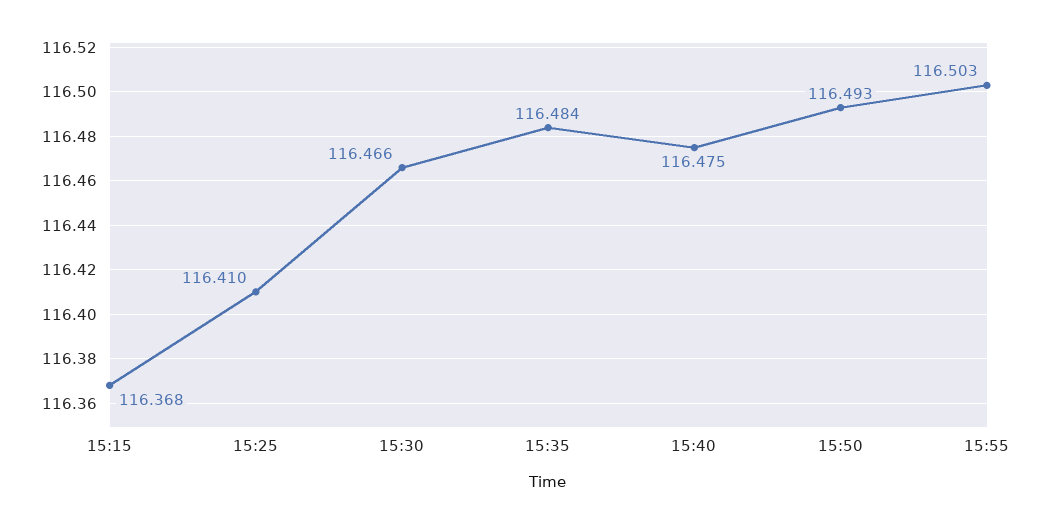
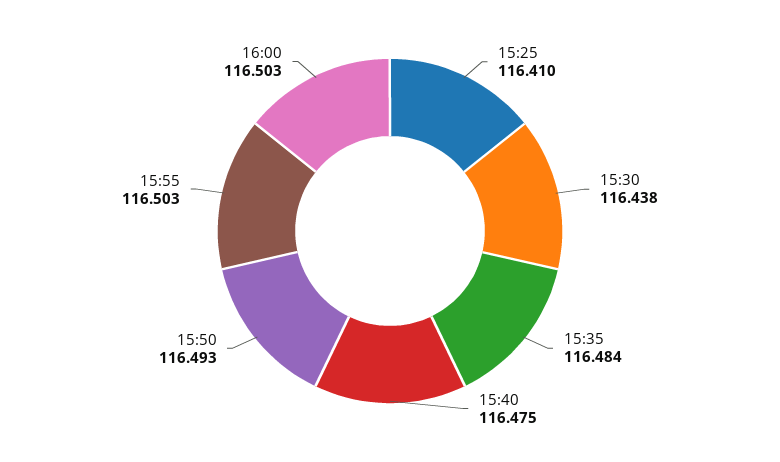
15:15: 116.368 -> none
15:30: 116.466 -> 116.438
16:00: none -> 116.503

